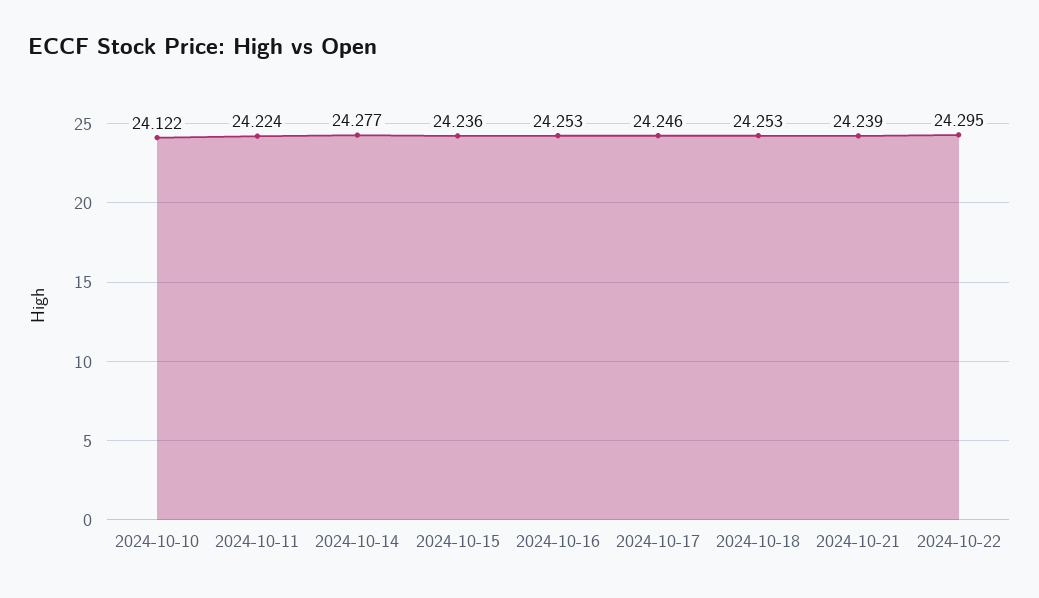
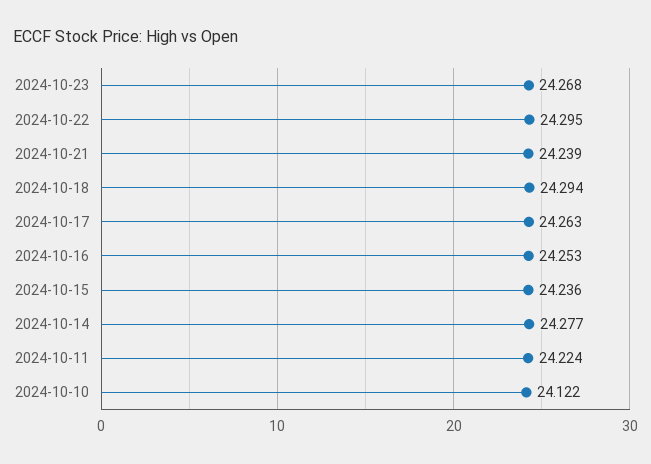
2024-10-17: 24.246 -> 24.263
2024-10-18: 24.253 -> 24.294
2024-10-23: none -> 24.268

